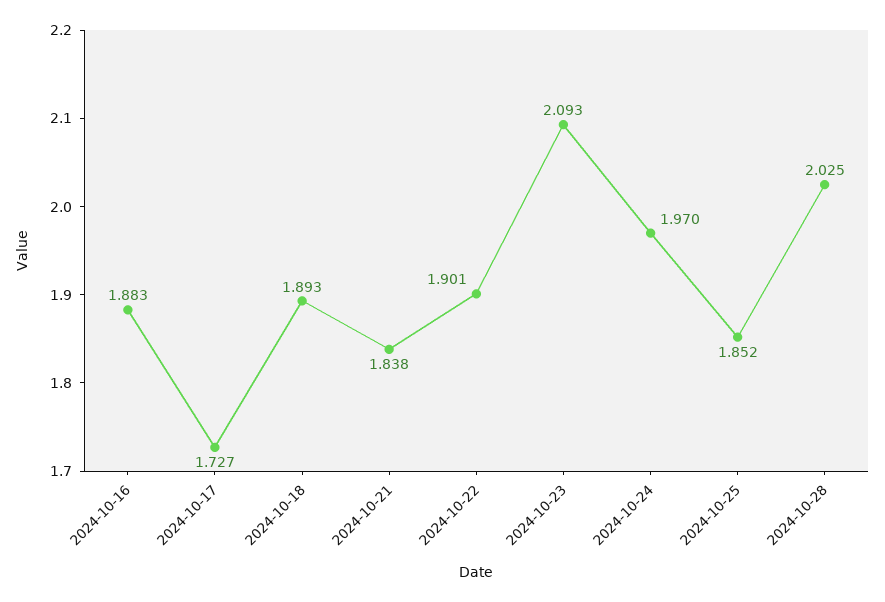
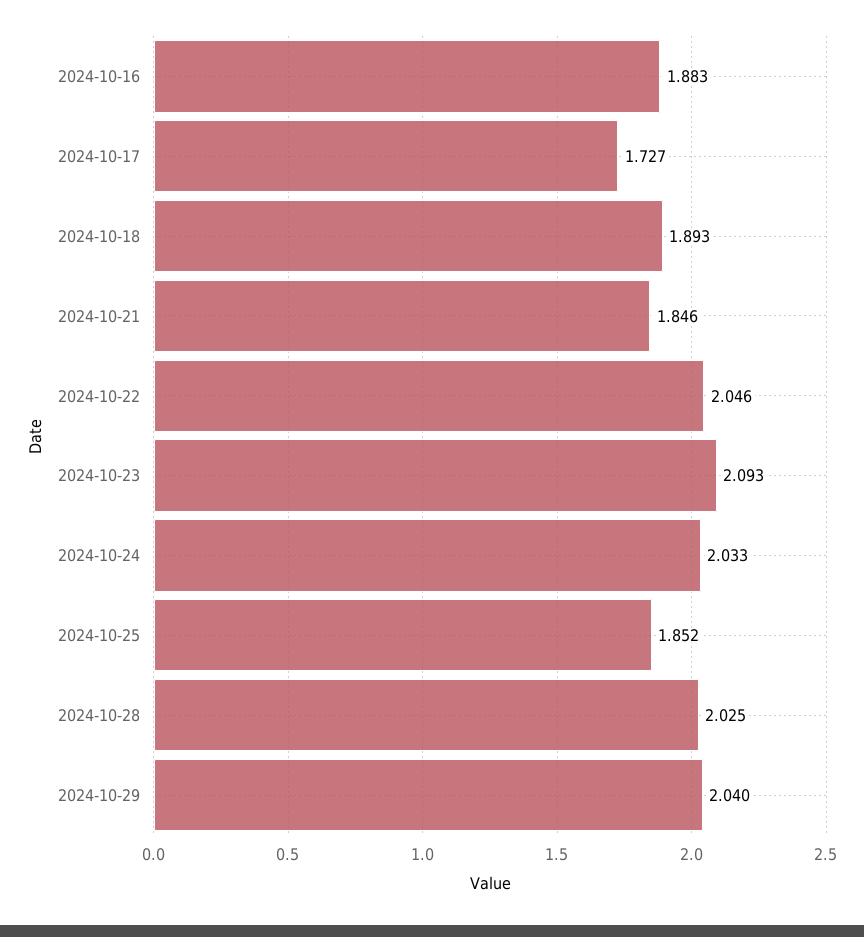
2024-10-21: 1.838 -> 1.846
2024-10-22: 1.901 -> 2.046
2024-10-24: 1.97 -> 2.033
2024-10-29: none -> 2.04

